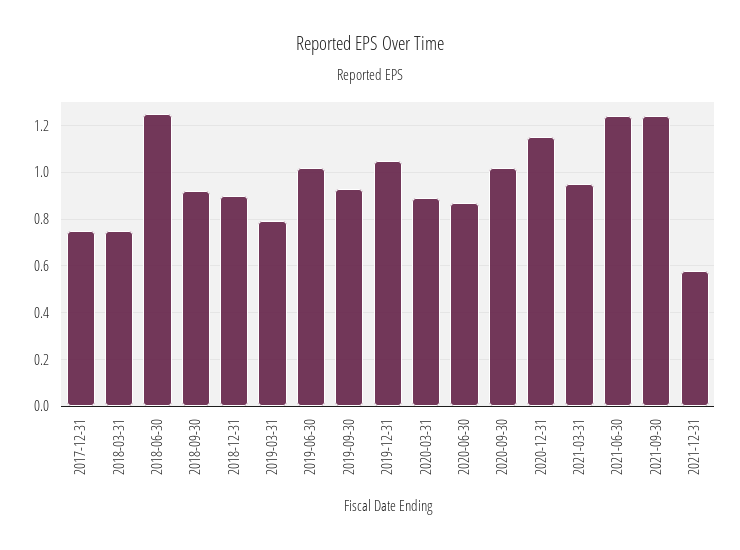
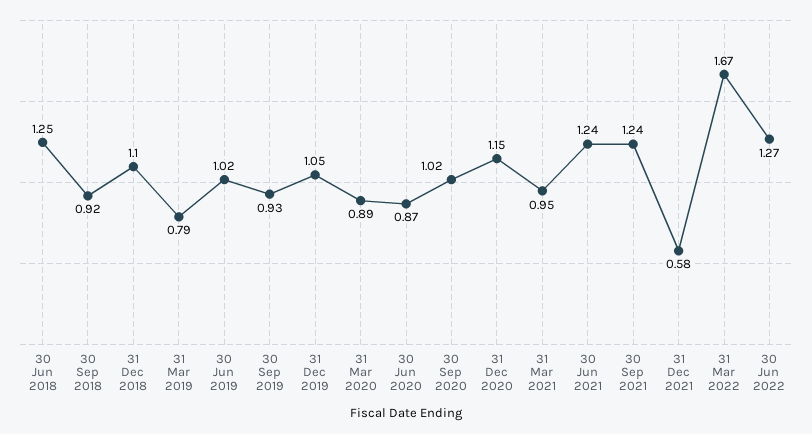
2017-12-31: 0.75 -> none
2018-03-31: 0.75 -> none
2018-12-31: 0.9 -> 1.1
31 Mar 2022: none -> 1.67
30 Jun 2022: none -> 1.27

